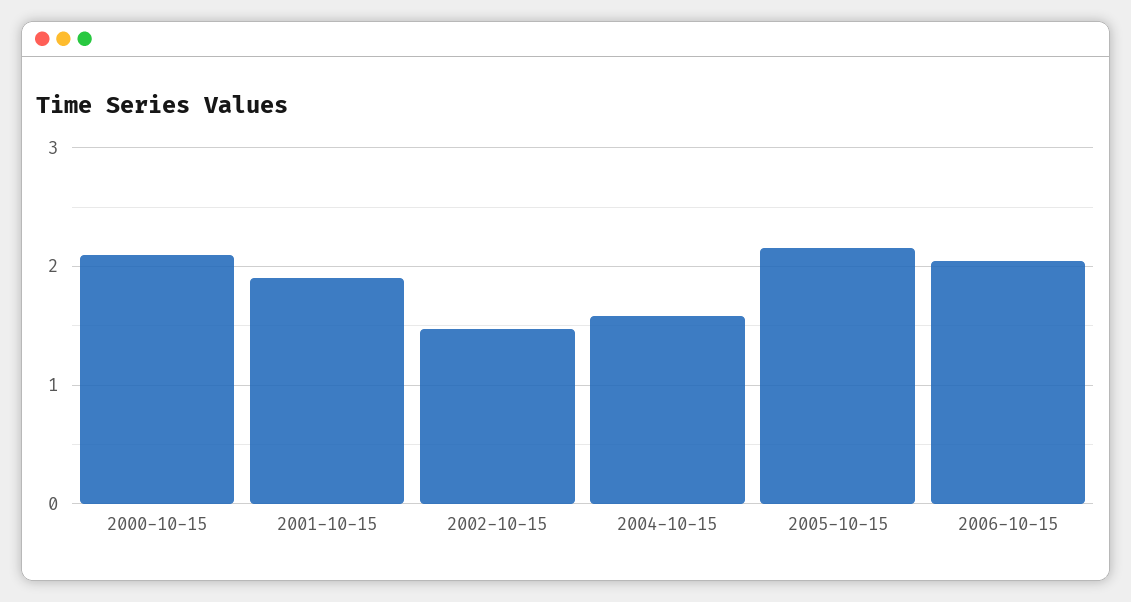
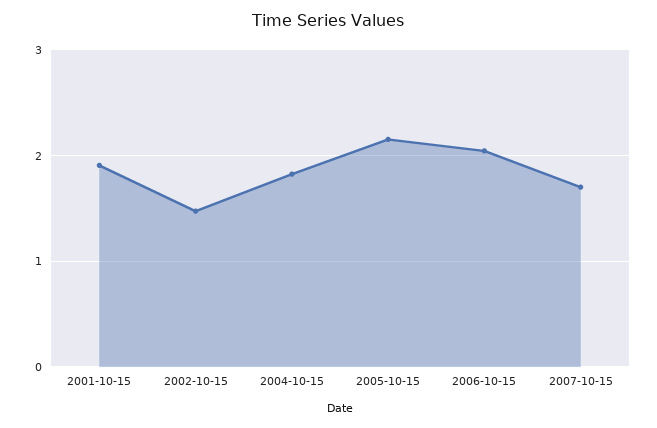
2000-10-15: 2.1 -> none
2004-10-15: 1.6 -> 1.8
2007-10-15: none -> 1.7

